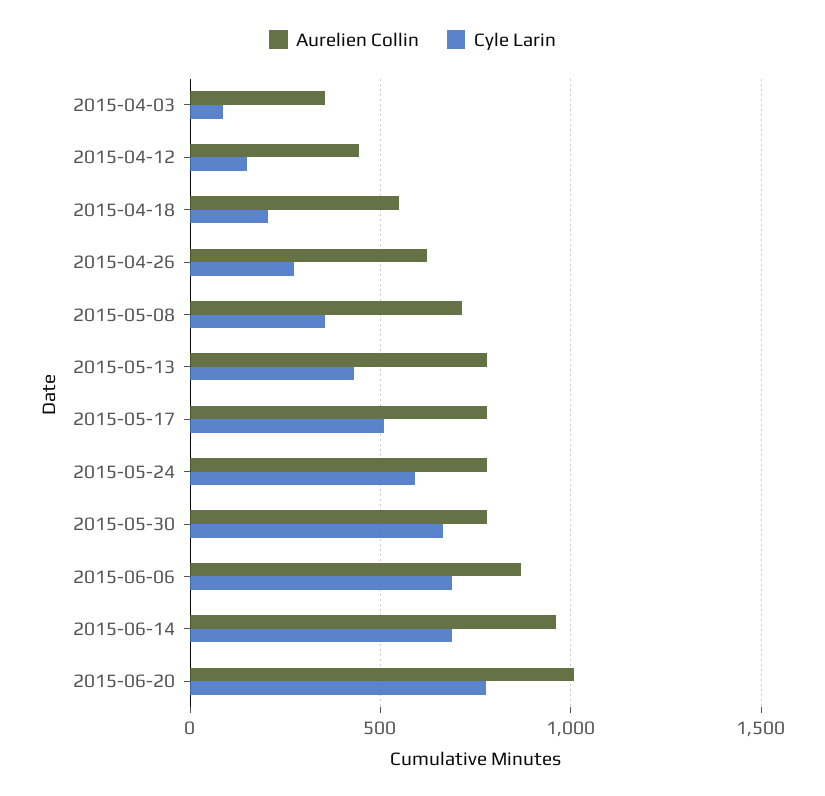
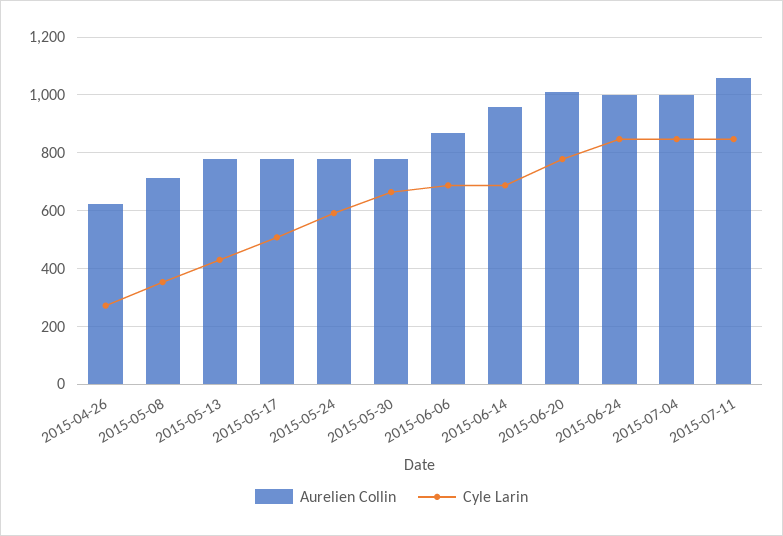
Aurelien Collin, 2015-04-03: 350 -> none
Cyle Larin, 2015-04-03: 100 -> none
Aurelien Collin, 2015-04-12: 450 -> none
Cyle Larin, 2015-04-12: 150 -> none
Aurelien Collin, 2015-04-18: 550 -> none
Cyle Larin, 2015-04-18: 200 -> none
Aurelien Collin, 2015-06-24: none -> 1000
Cyle Larin, 2015-06-24: none -> 850
Aurelien Collin, 2015-07-04: none -> 1000
Cyle Larin, 2015-07-04: none -> 850
Aurelien Collin, 2015-07-11: none -> 1050
Cyle Larin, 2015-07-11: none -> 850

